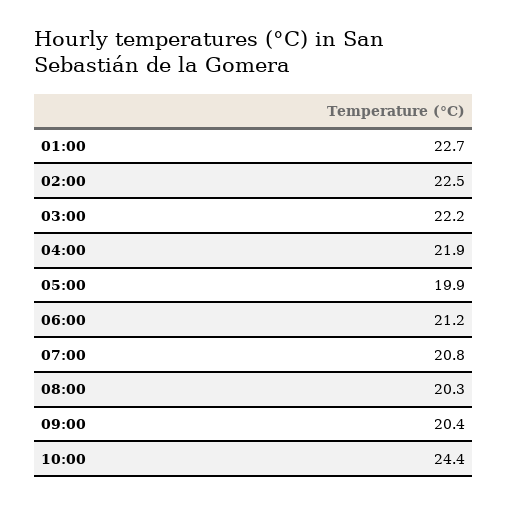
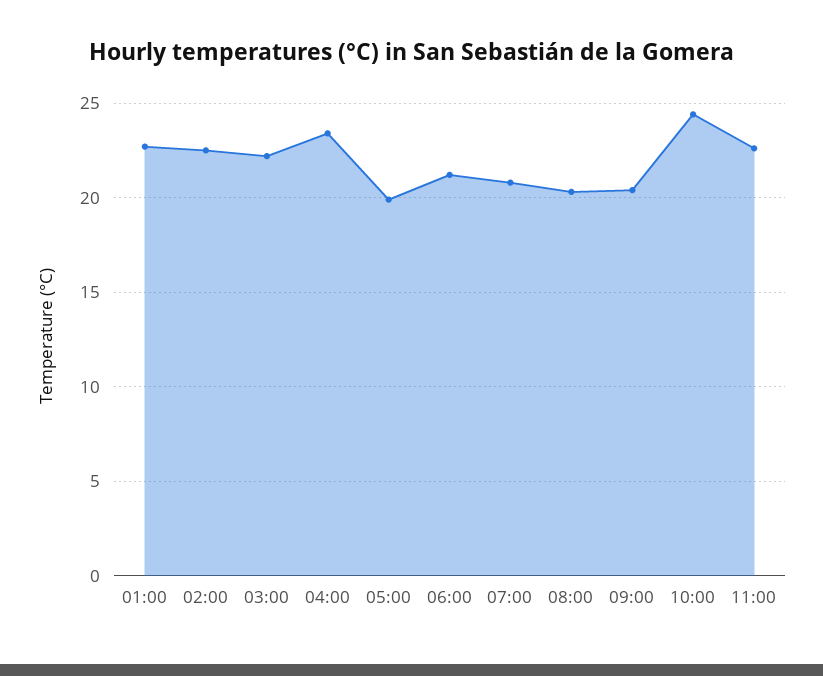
04:00: 21.9 -> 23.5
11:00: none -> 22.5

